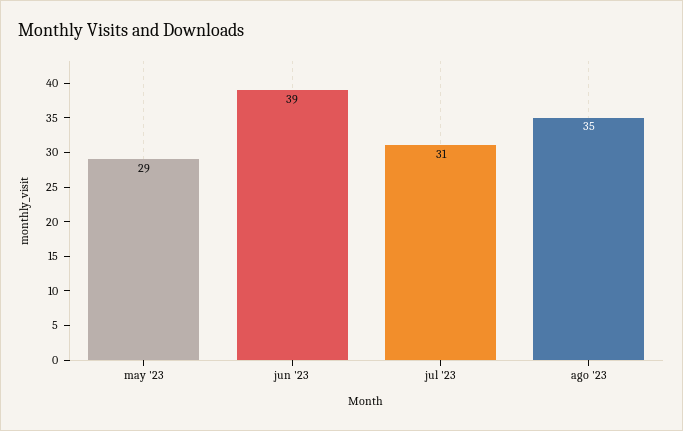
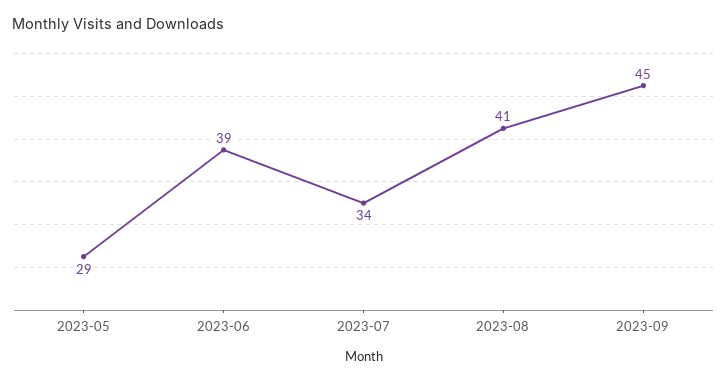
jul '23: 31 -> 34
ago '23: 35 -> 41
2023-09: none -> 45

